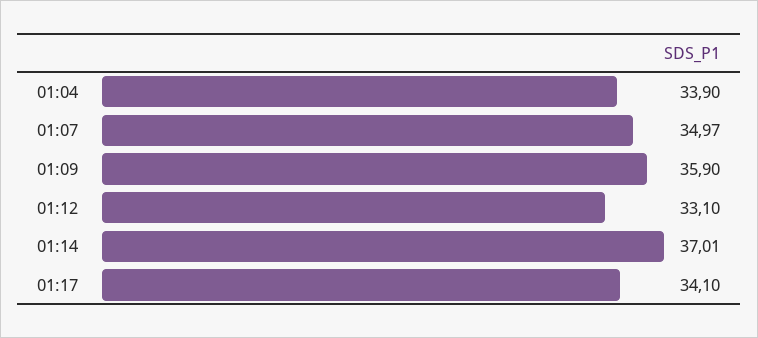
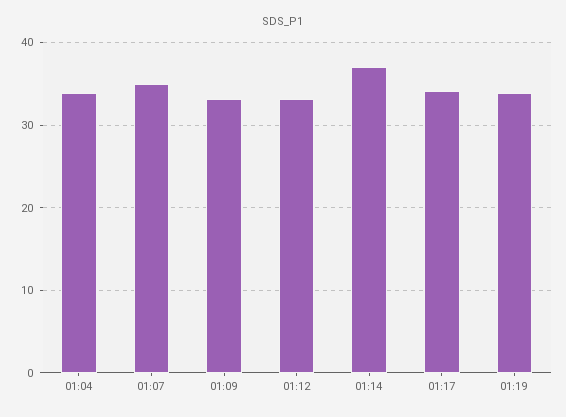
01:09: 35.9 -> 33
01:19: none -> 34

